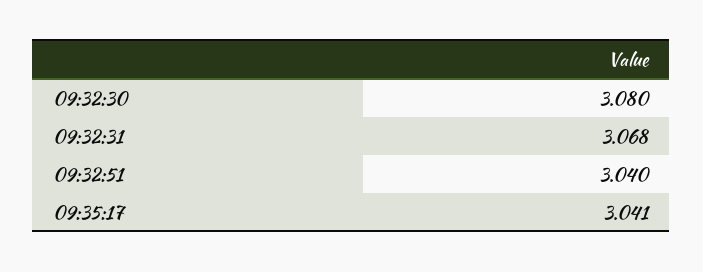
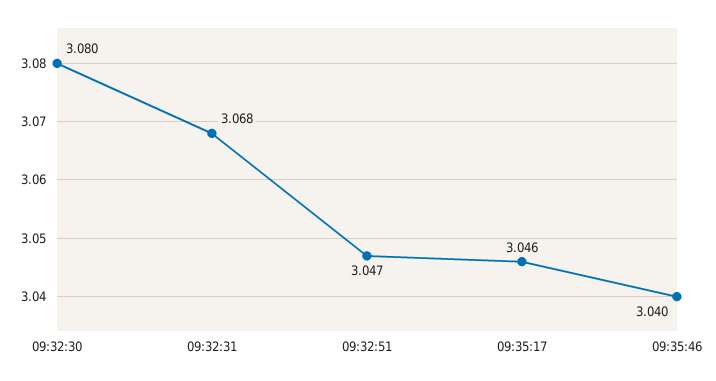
09:32:51: 3.04 -> 3.047
09:35:17: 3.041 -> 3.046
09:35:46: none -> 3.04

